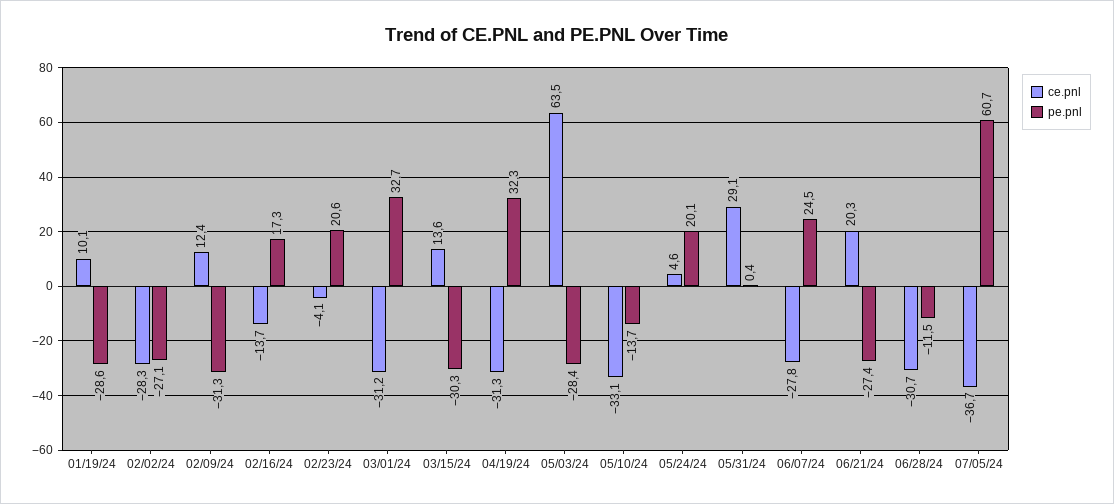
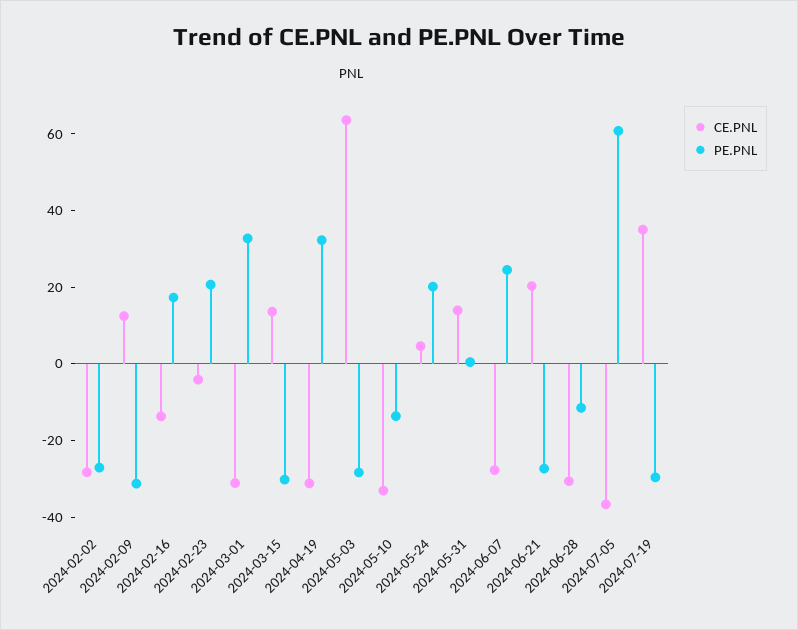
ce.pnl, 01/19/24: 10.1 -> none
pe.pnl, 01/19/24: -28.6 -> none
ce.pnl, 05/31/24: 29.1 -> 15
ce.pnl, 2024-07-19: none -> 35
pe.pnl, 2024-07-19: none -> -30

